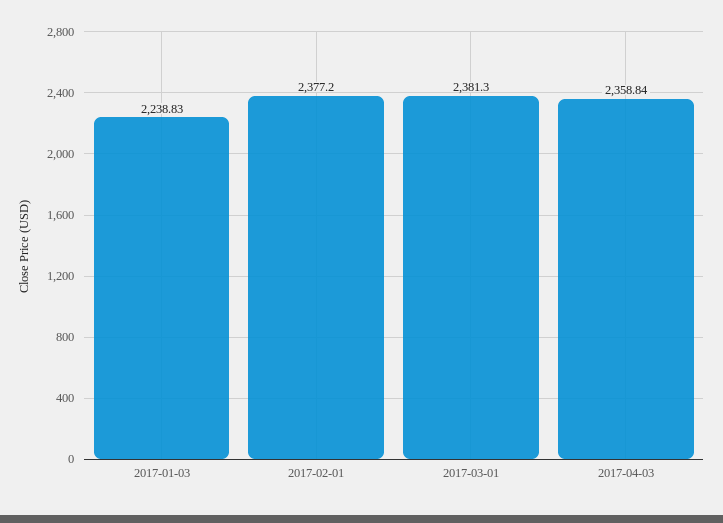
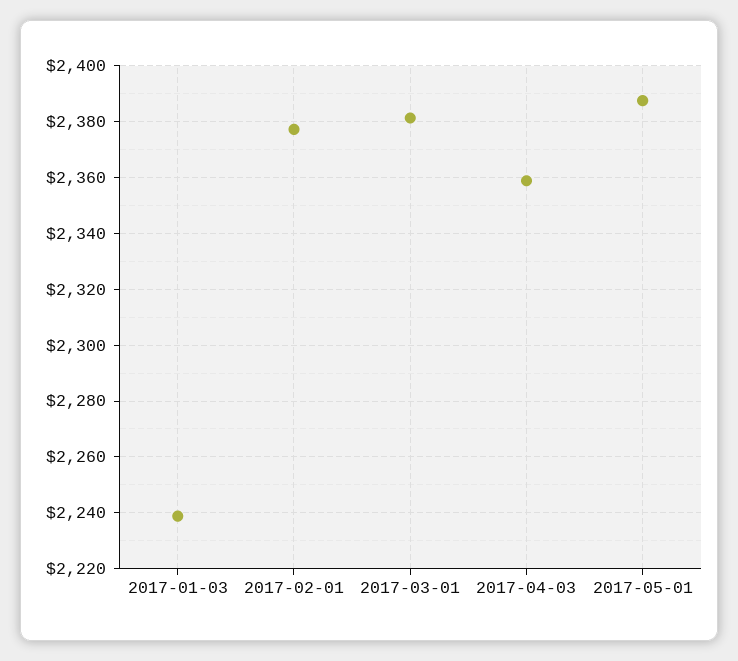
2017-05-01: none -> 2387.5

